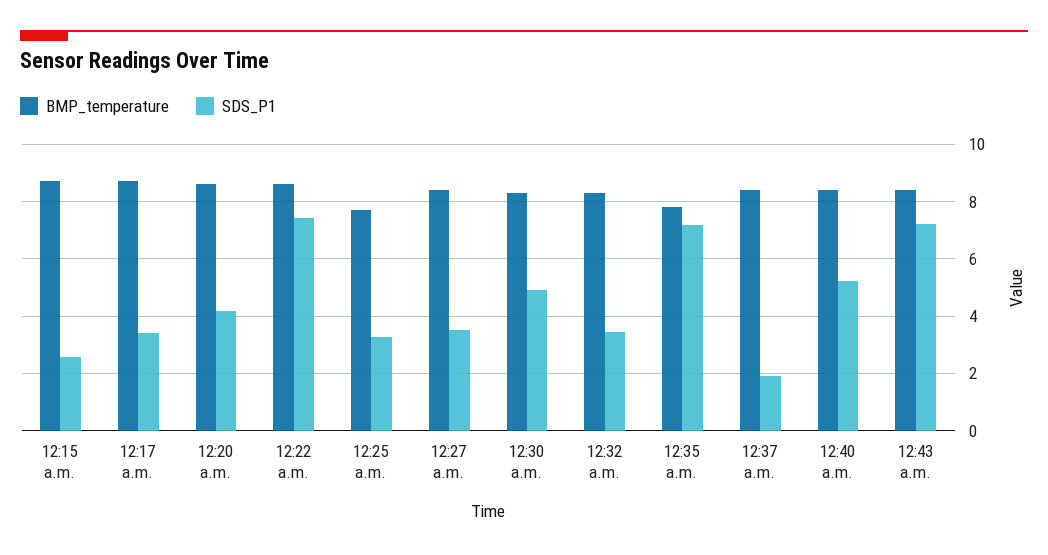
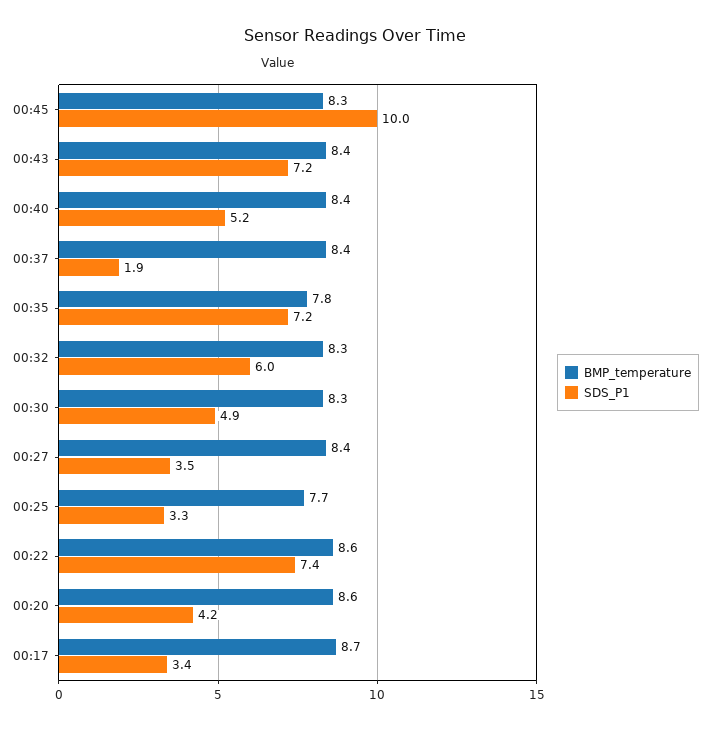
BMP_temperature, 12:15 a.m.: 8.75 -> none
SDS_P1, 12:15 a.m.: 2.5 -> none
SDS_P1, 12:32 a.m.: 3.5 -> 6
BMP_temperature, 00:45: none -> 8.3
SDS_P1, 00:45: none -> 10

